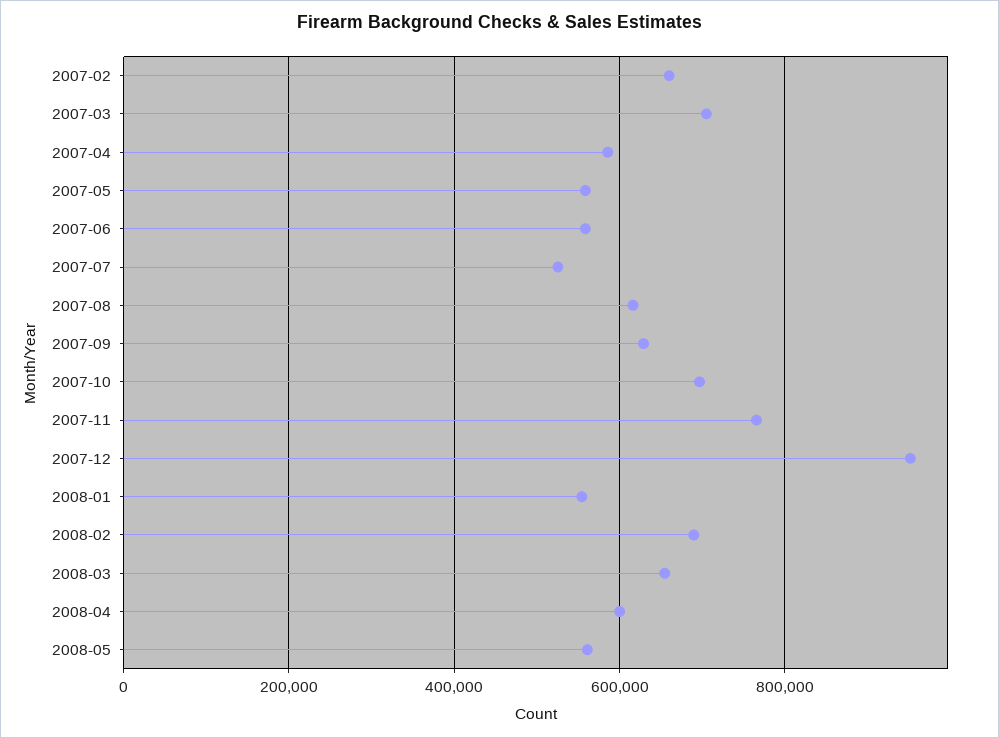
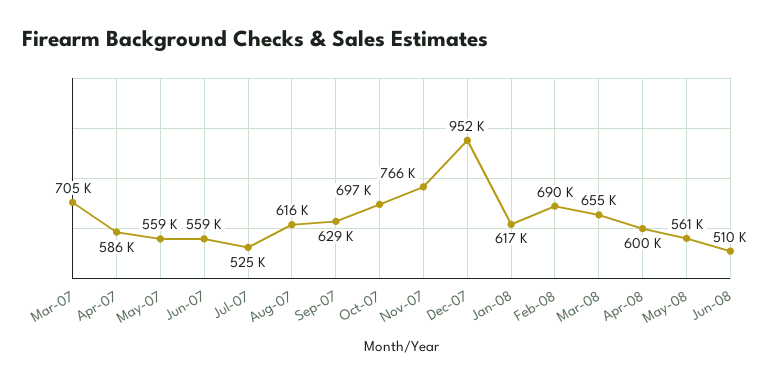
2007-02: 660000 -> none
2008-01: 560000 -> 617000
Jun-08: none -> 510000

